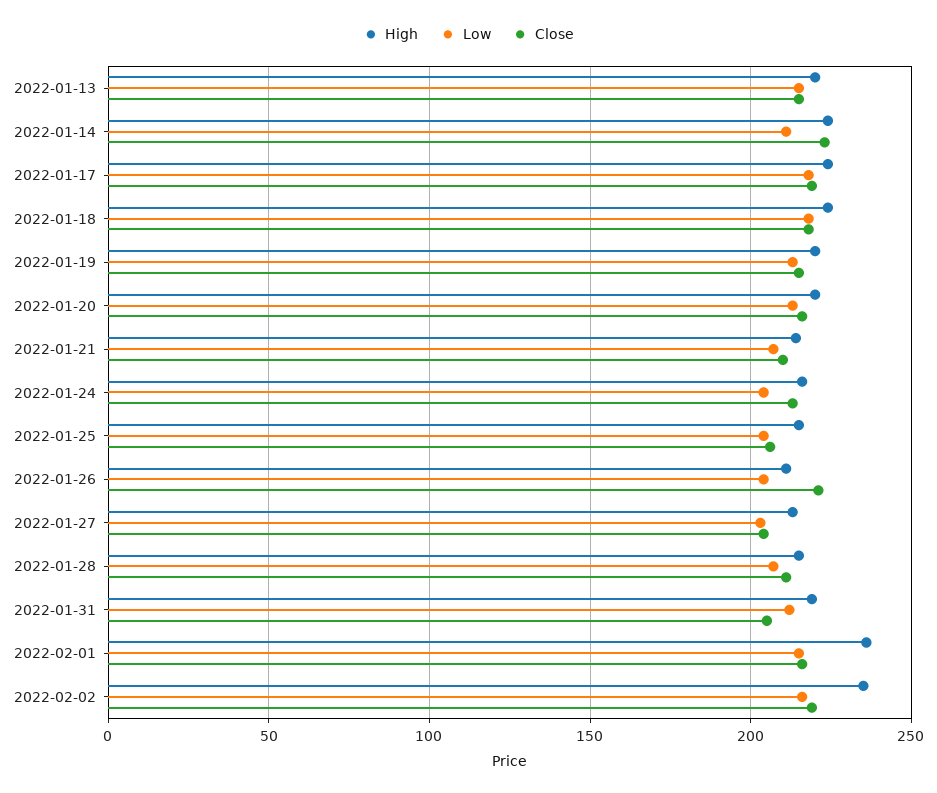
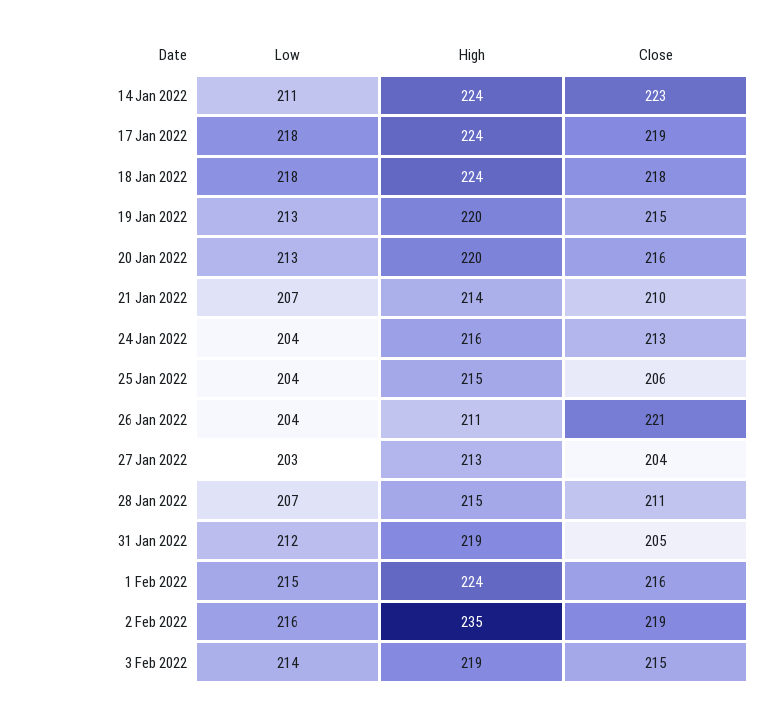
High, 2022-01-13: 220 -> none
Low, 2022-01-13: 215 -> none
Close, 2022-01-13: 215 -> none
High, 2022-02-01: 235 -> 224
Low, 3 Feb 2022: none -> 214
High, 3 Feb 2022: none -> 219
Close, 3 Feb 2022: none -> 215

